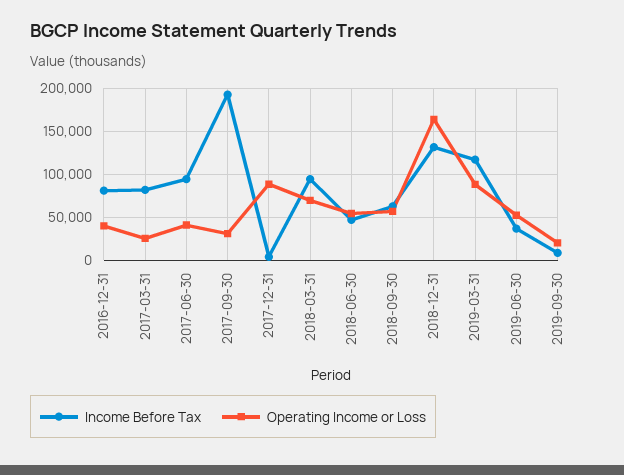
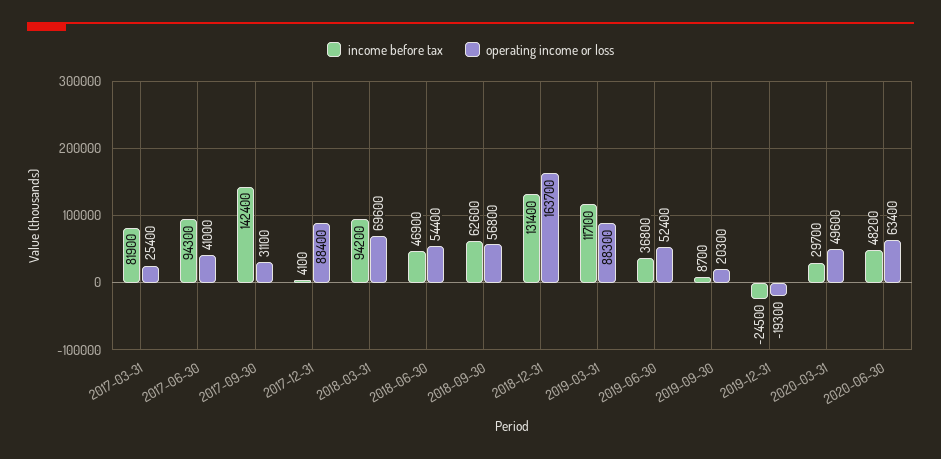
Income Before Tax, 2016-12-31: 80000 -> none
Operating Income or Loss, 2016-12-31: 40000 -> none
Income Before Tax, 2017-09-30: 190000 -> 142400
Income Before Tax, 2019-12-31: none -> -24500
Operating Income or Loss, 2019-12-31: none -> -19300
Income Before Tax, 2020-03-31: none -> 29700
Operating Income or Loss, 2020-03-31: none -> 49600
Income Before Tax, 2020-06-30: none -> 48200
Operating Income or Loss, 2020-06-30: none -> 63400

